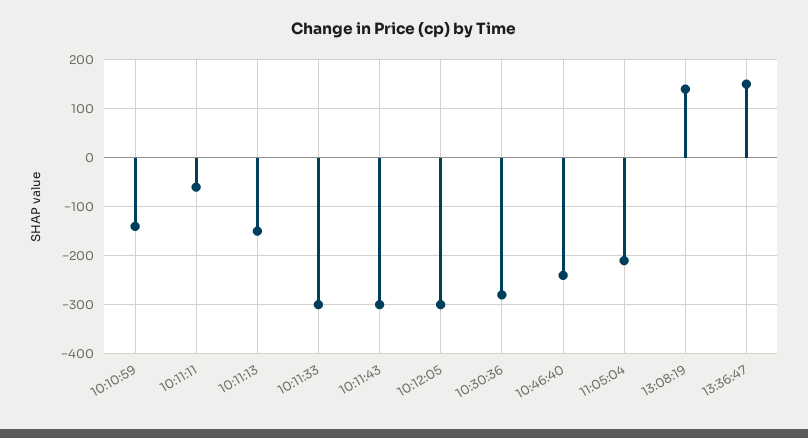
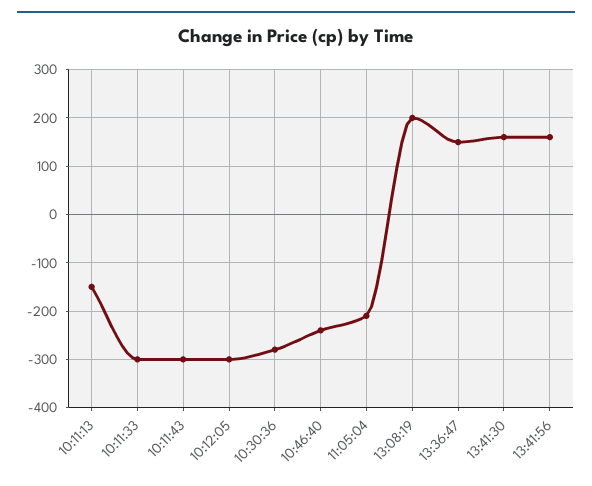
10:10:59: -140 -> none
10:11:11: -60 -> none
13:08:19: 140 -> 200
13:41:30: none -> 160
13:41:56: none -> 160

